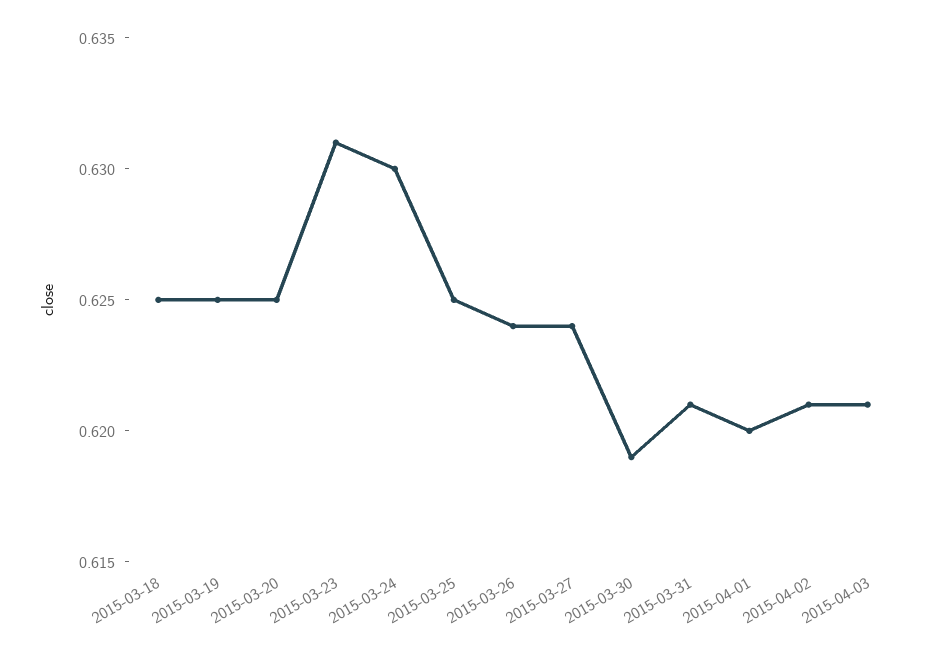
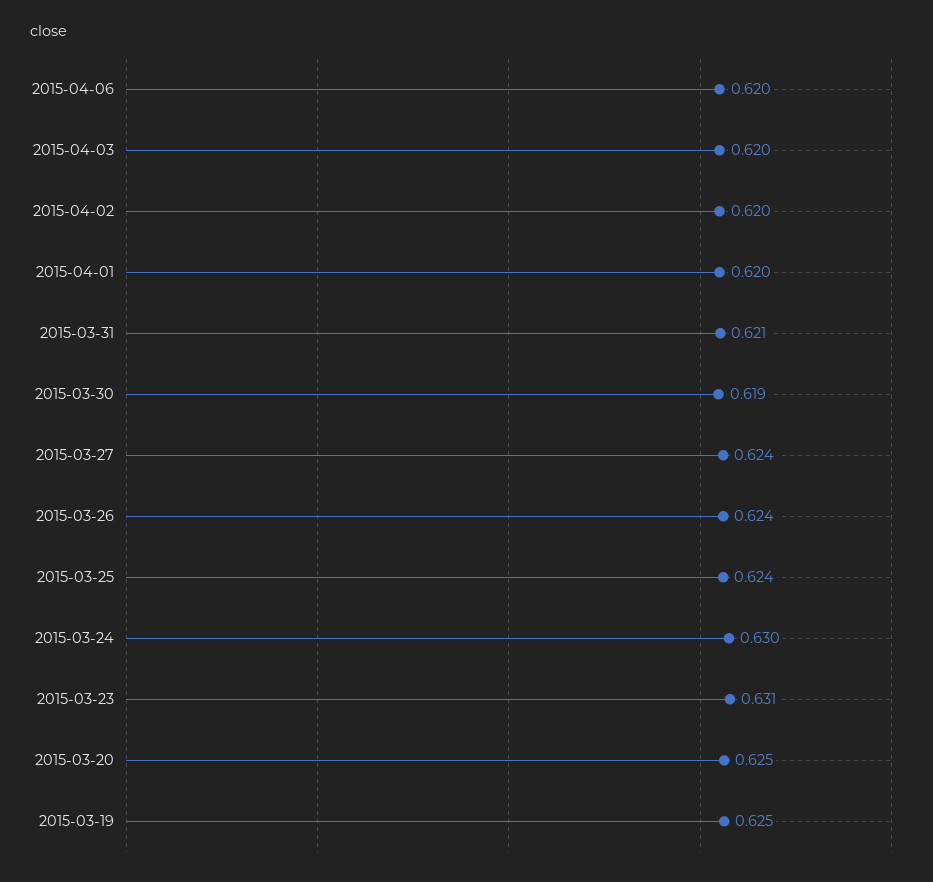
2015-03-18: 0.625 -> none
2015-03-25: 0.625 -> 0.624
2015-04-02: 0.621 -> 0.62
2015-04-03: 0.621 -> 0.62
2015-04-06: none -> 0.62

